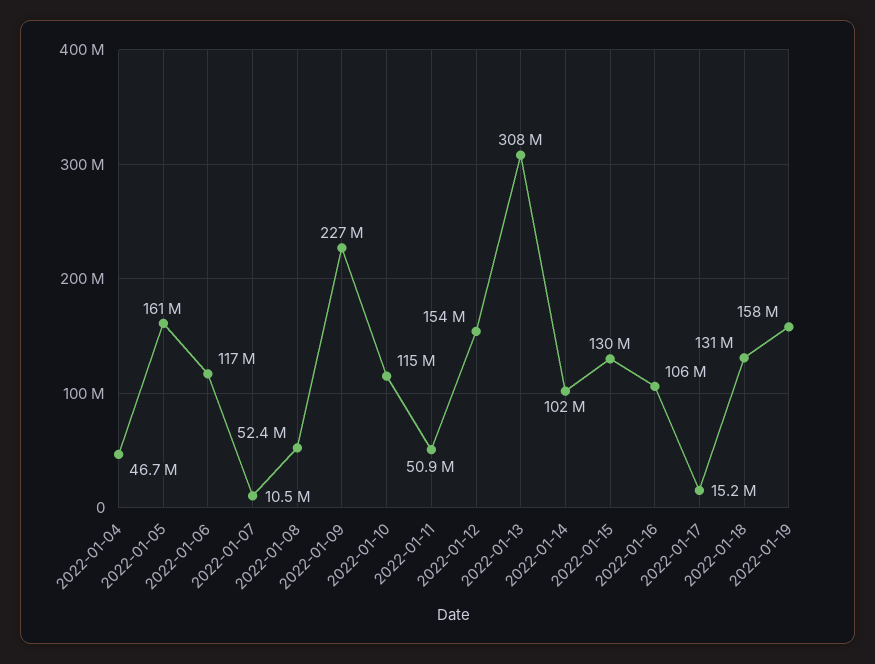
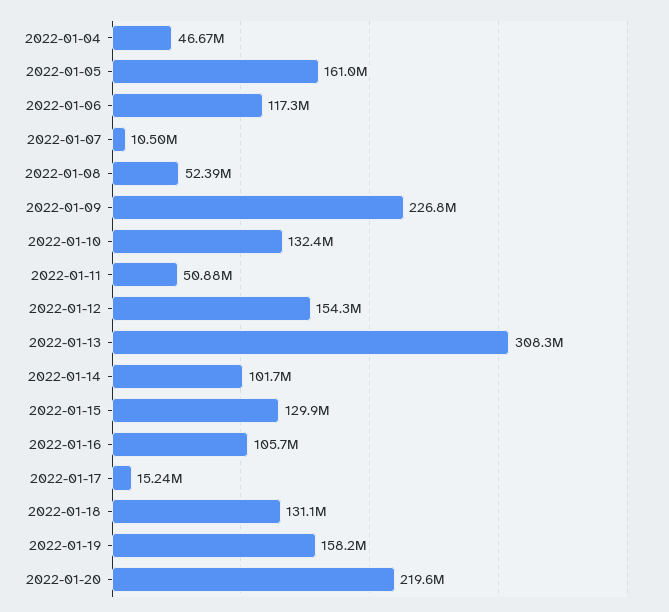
2022-01-10: 115000000 -> 132400000
2022-01-20: none -> 219600000

